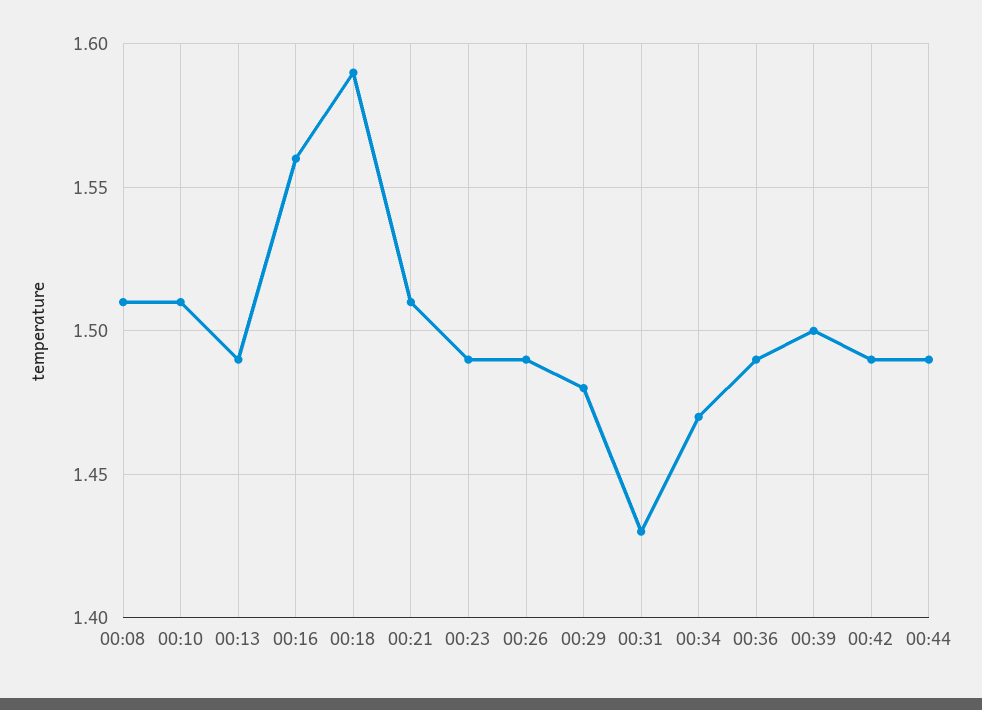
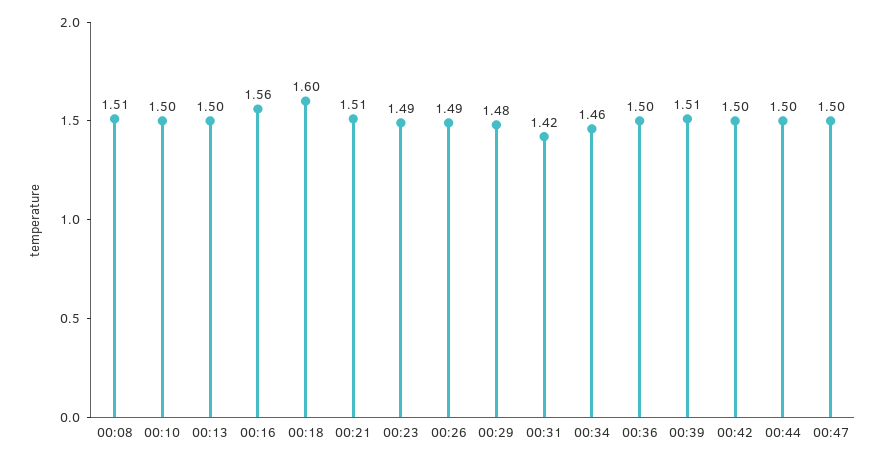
00:10: 1.51 -> 1.5
00:13: 1.49 -> 1.5
00:18: 1.59 -> 1.6
00:31: 1.43 -> 1.42
00:34: 1.47 -> 1.46
00:36: 1.49 -> 1.5
00:39: 1.5 -> 1.51
00:42: 1.49 -> 1.5
00:44: 1.49 -> 1.5
00:47: none -> 1.5

